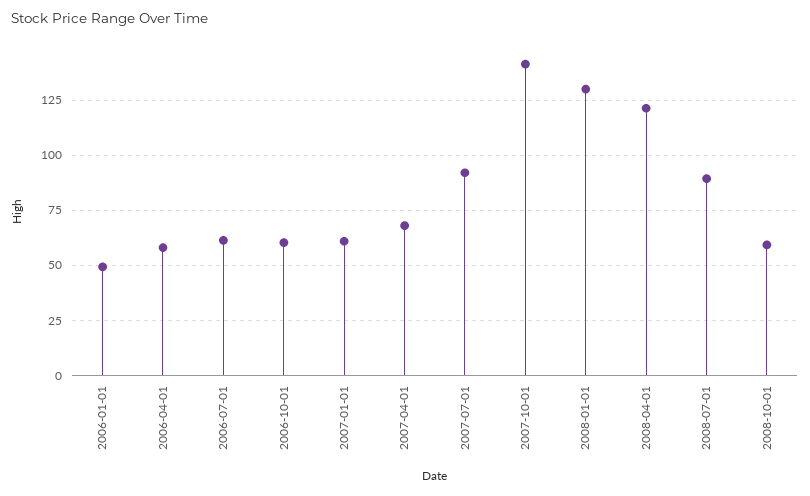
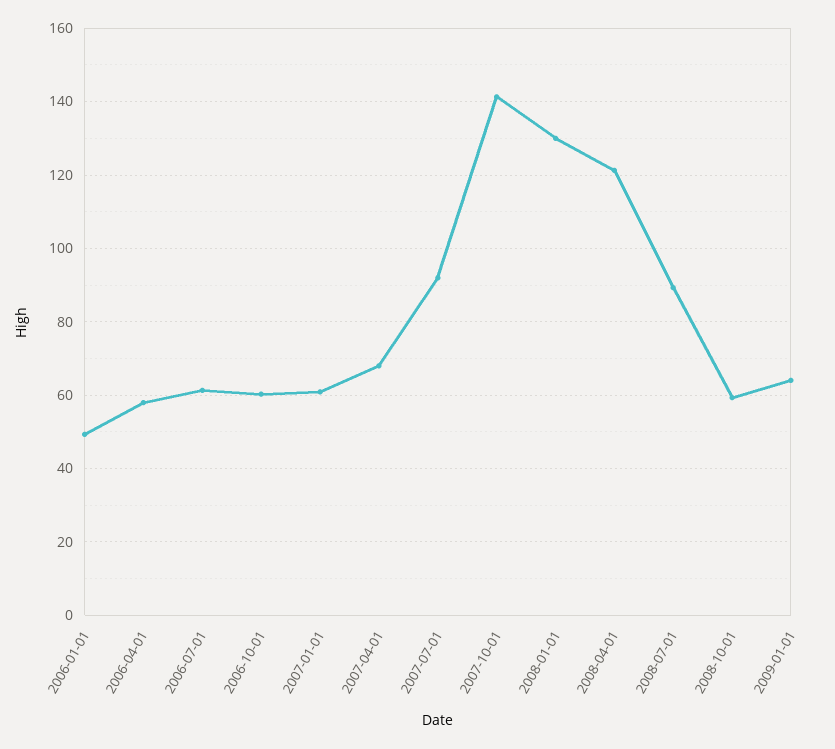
2009-01-01: none -> 64

